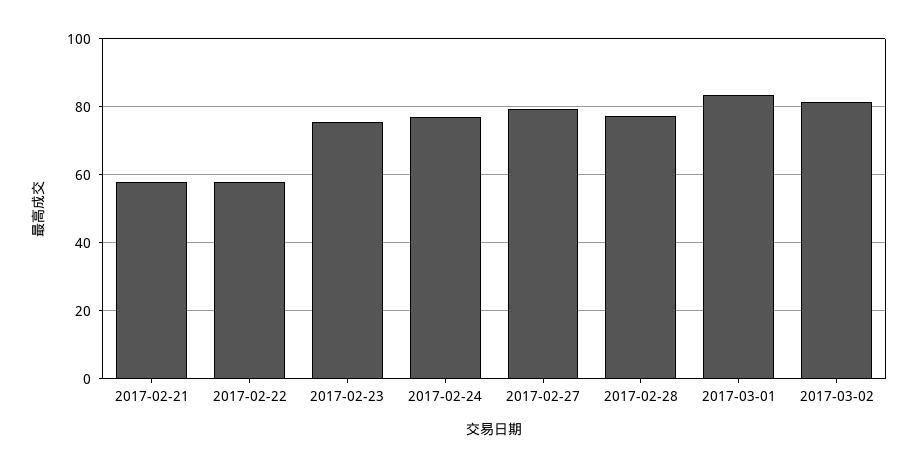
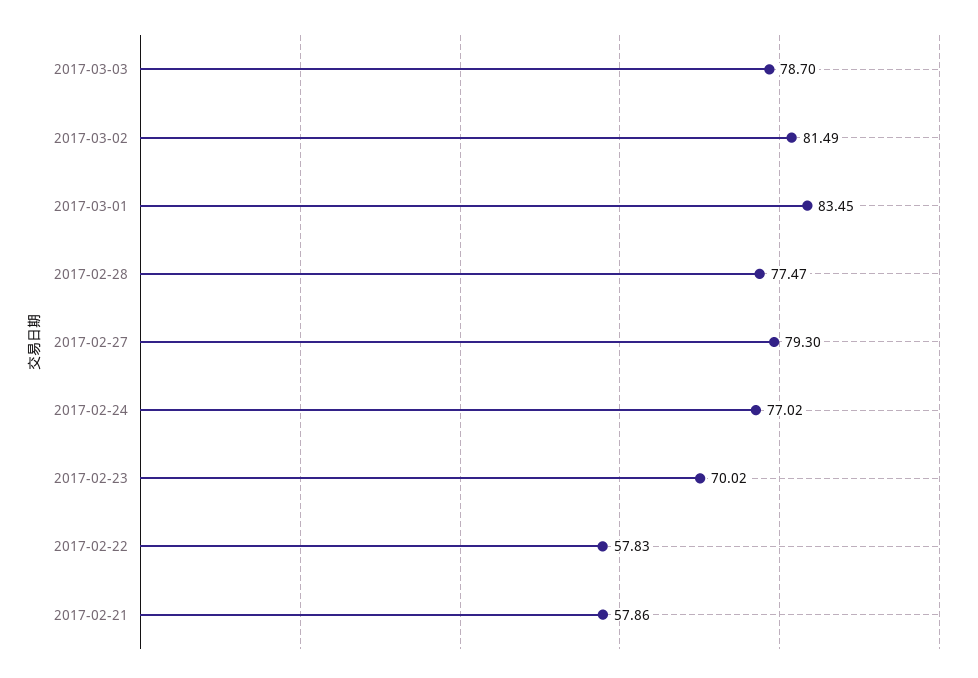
2017-02-23: 76 -> 70.02
2017-03-03: none -> 78.7

